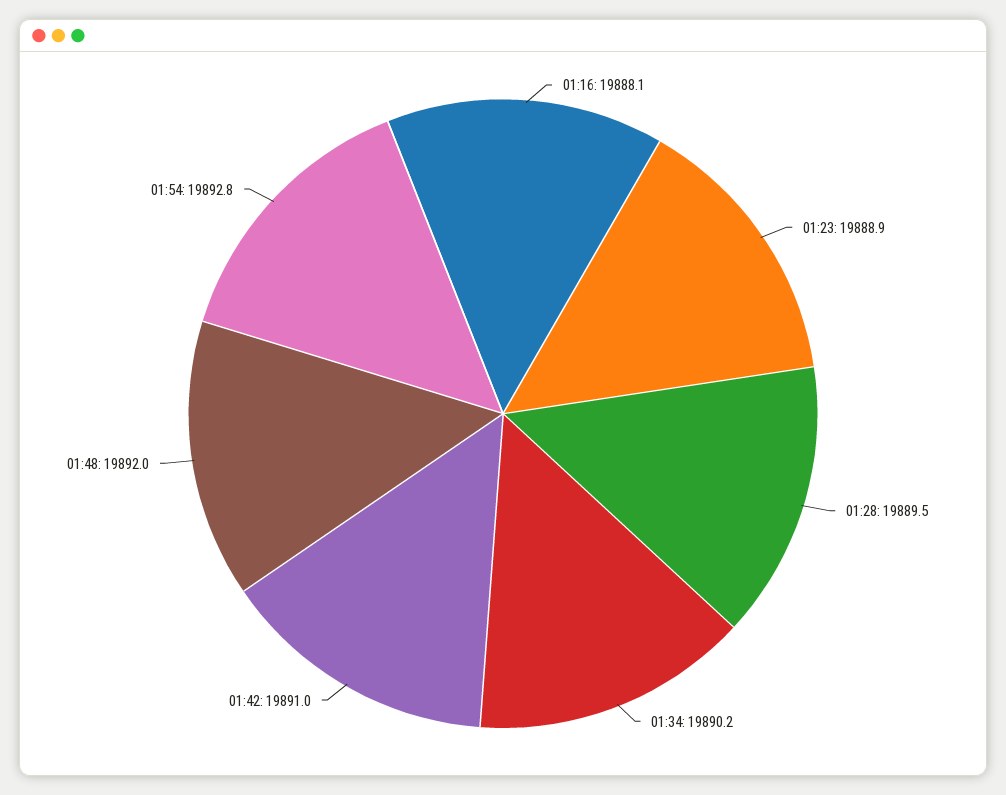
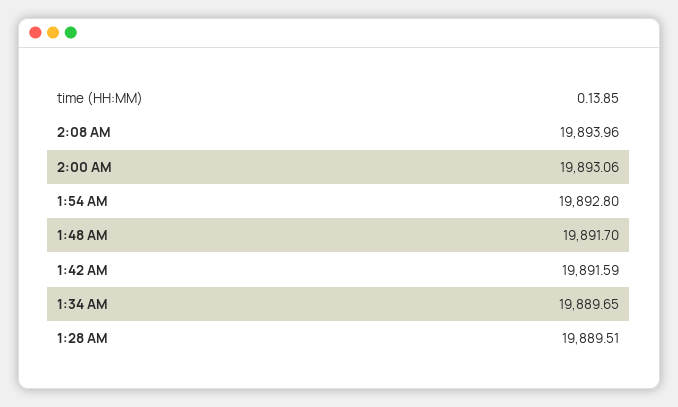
01:16: 19888.1 -> none
01:23: 19888.9 -> none
01:34: 19890.2 -> 19889.65
01:42: 19891 -> 19891.59
01:48: 19892 -> 19891.7
2:08 AM: none -> 19893.96
2:00 AM: none -> 19893.06

